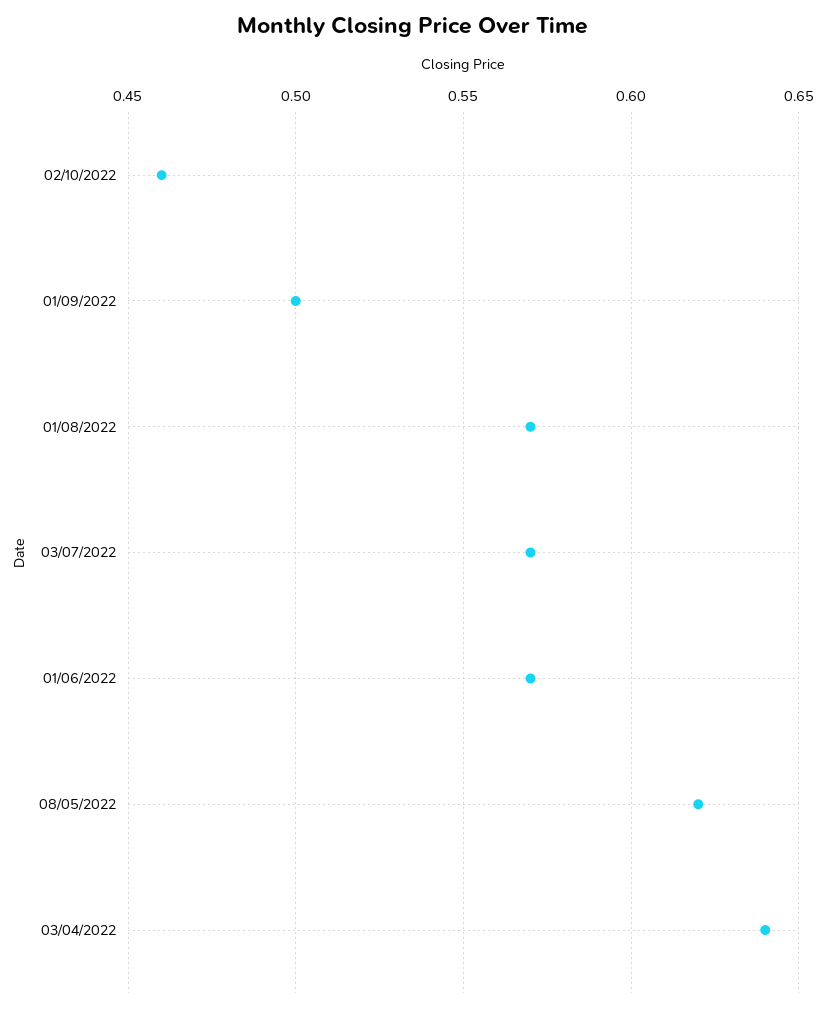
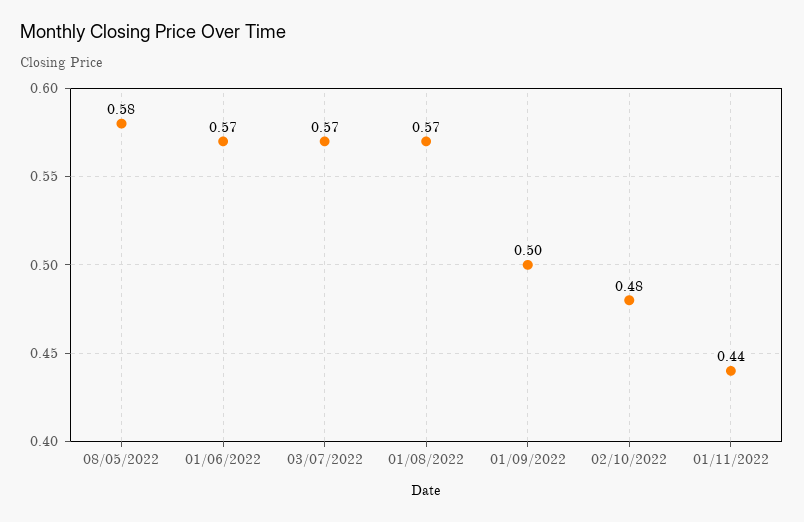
02/10/2022: 0.46 -> 0.48
08/05/2022: 0.62 -> 0.58
03/04/2022: 0.64 -> none
01/11/2022: none -> 0.44

